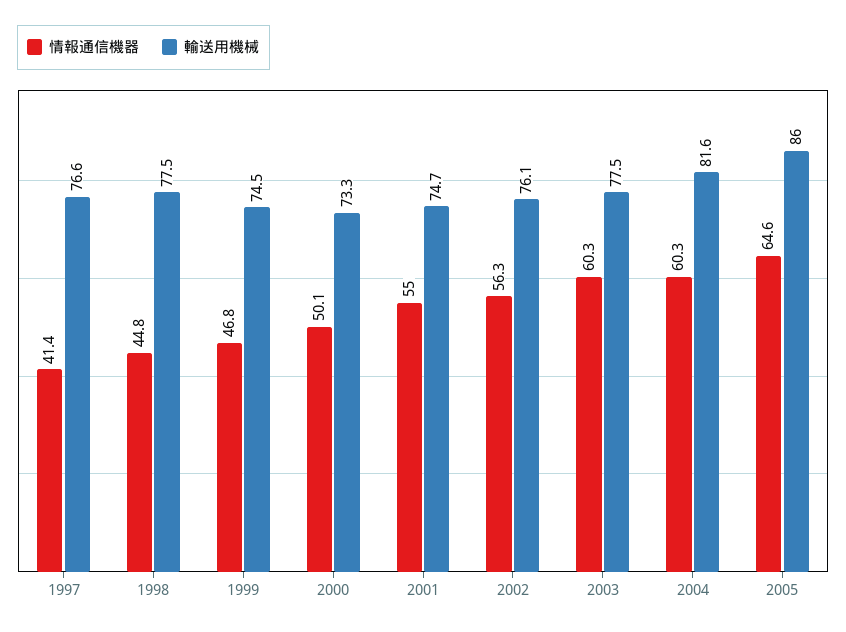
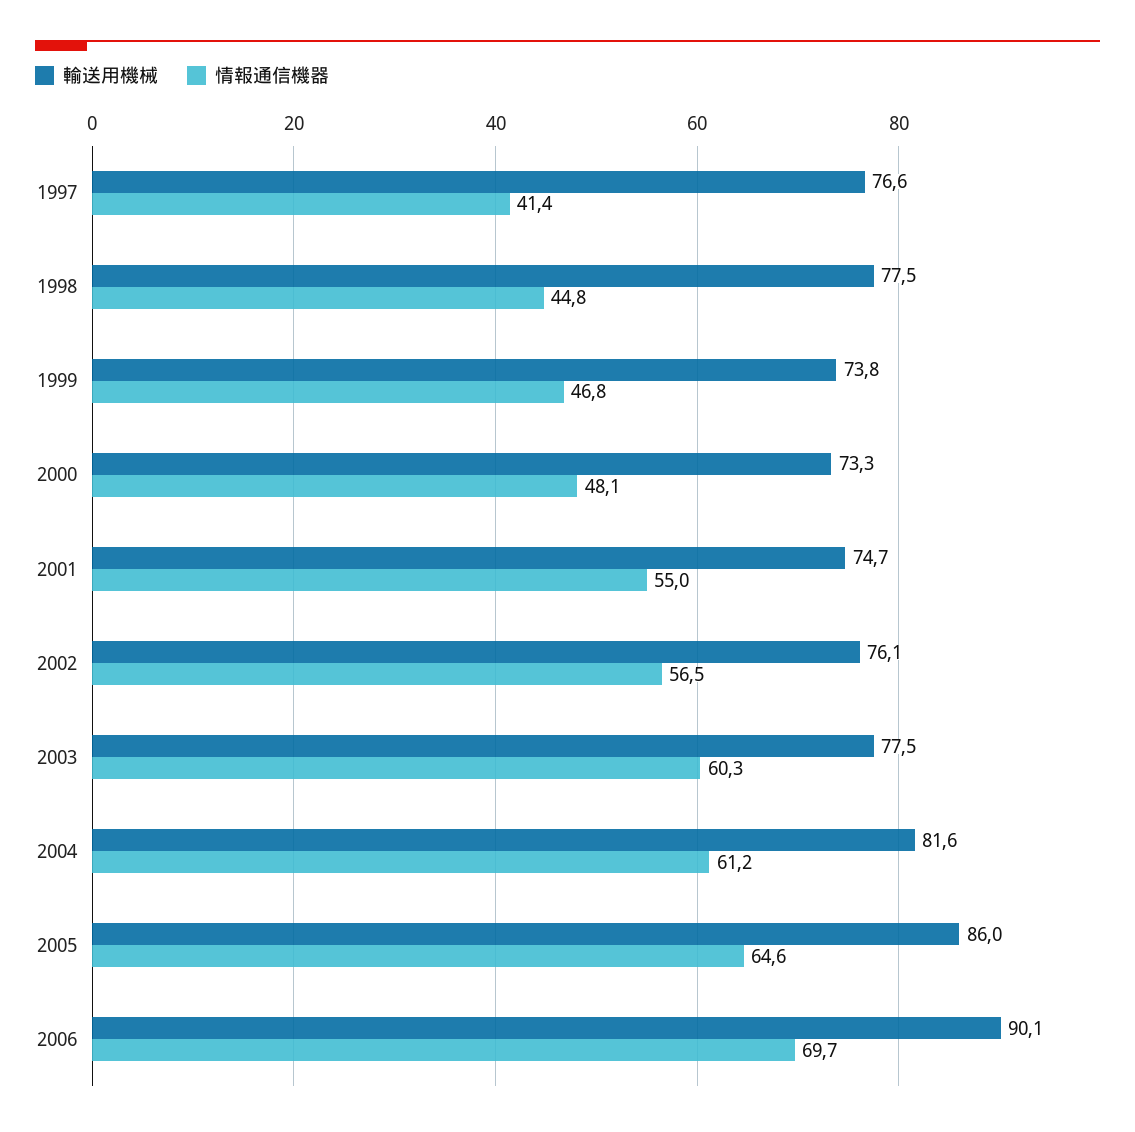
輸送用機械, 1999: 74.5 -> 73.8
情報通信機器, 2000: 50.1 -> 48.1
情報通信機器, 2002: 56.3 -> 56.5
情報通信機器, 2004: 60.3 -> 61.2
輸送用機械, 2006: none -> 90.1
情報通信機器, 2006: none -> 69.7

